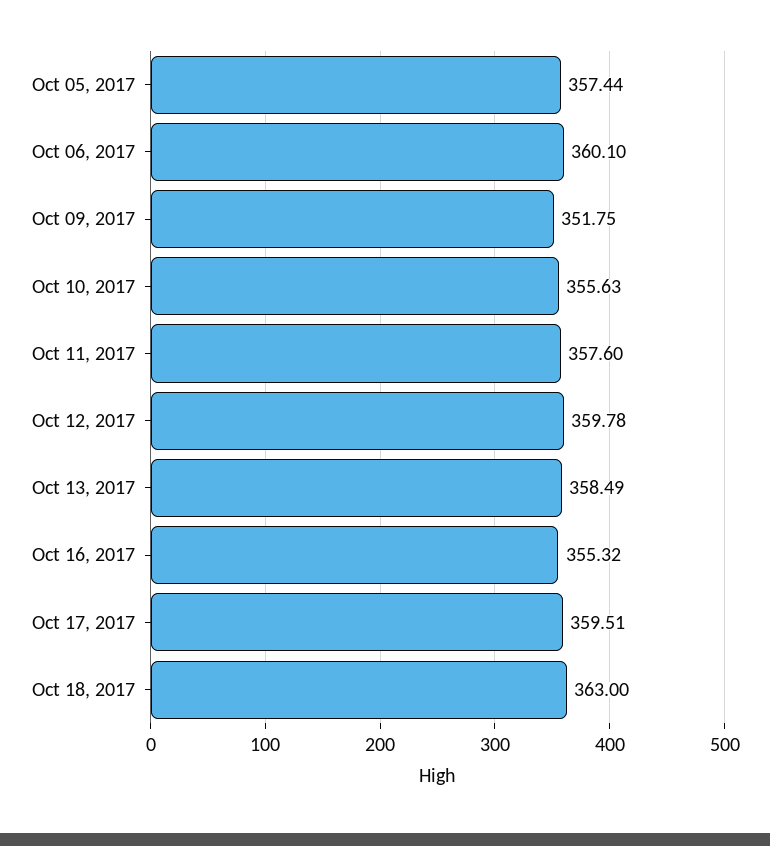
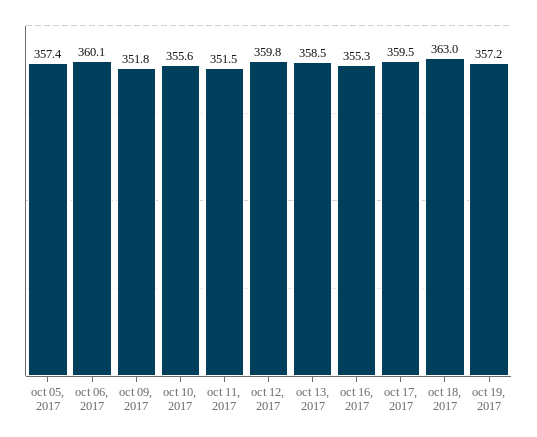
Oct 11, 2017: 357.6 -> 351.5
oct 19, 2017: none -> 357.2

